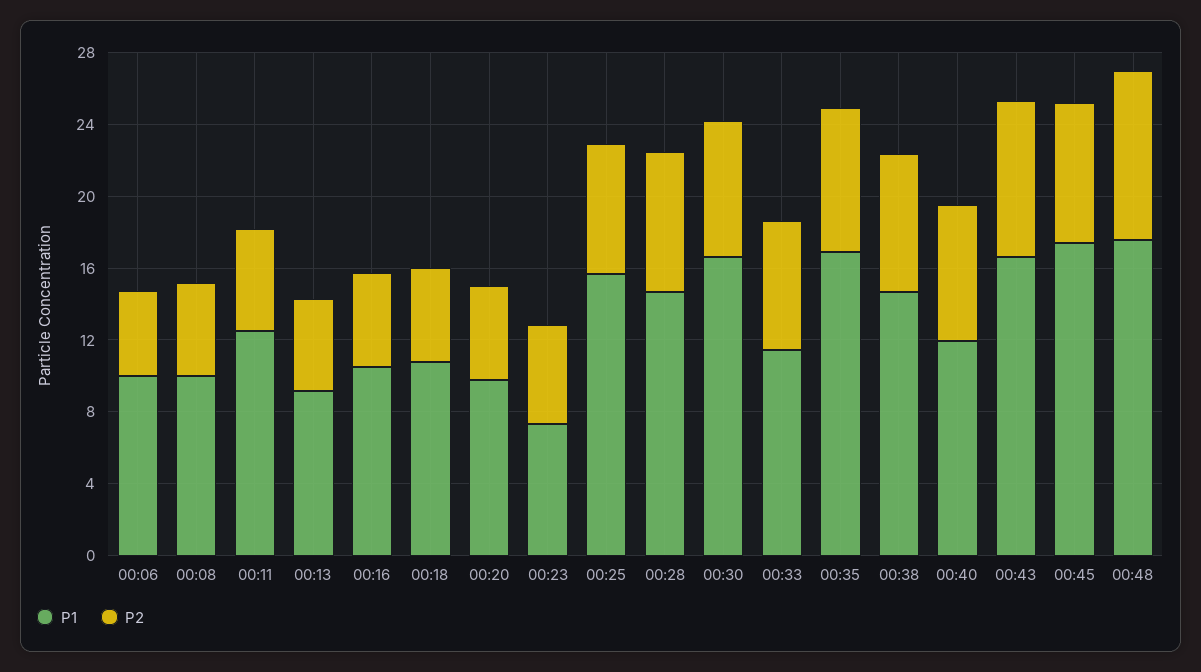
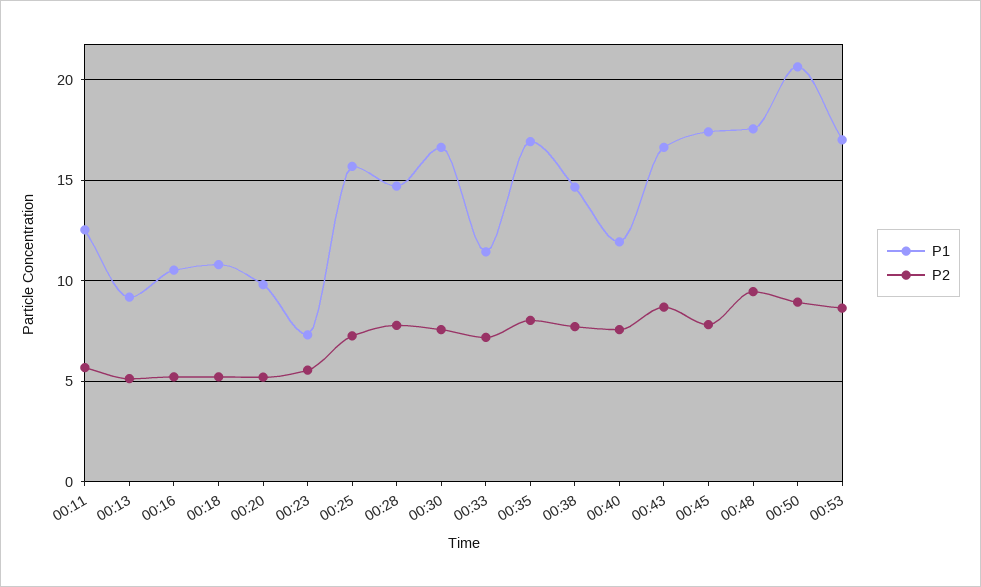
P1, 00:06: 10 -> none
P2, 00:06: 5 -> none
P1, 00:08: 10 -> none
P2, 00:08: 5 -> none
P1, 00:50: none -> 20.5
P2, 00:50: none -> 9
P1, 00:53: none -> 17
P2, 00:53: none -> 8.5

